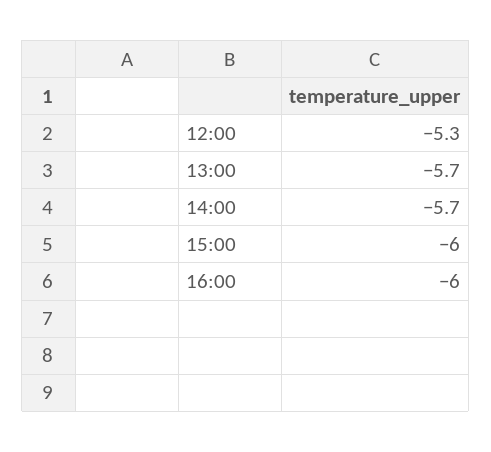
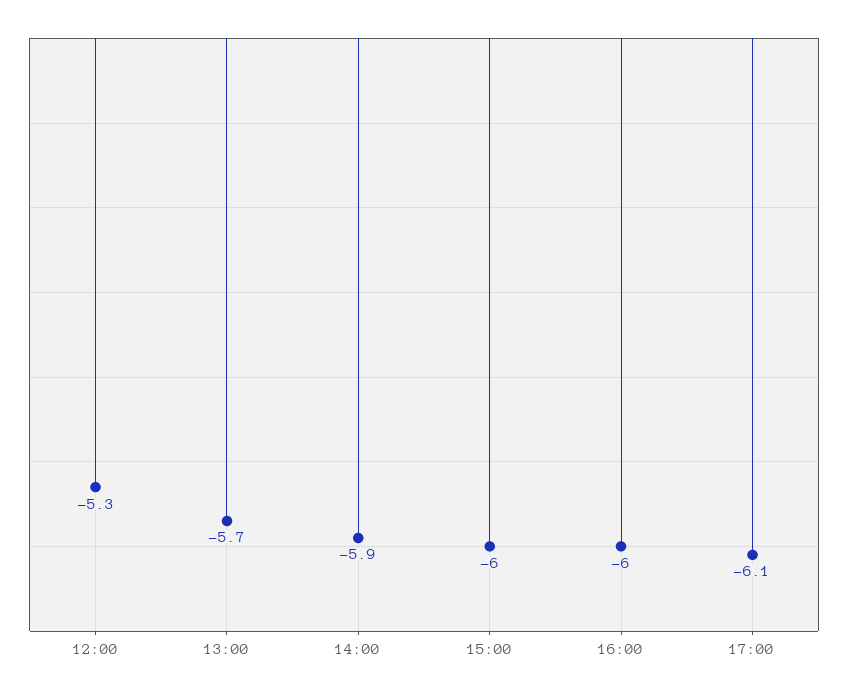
14:00: -5.7 -> -5.9
17:00: none -> -6.1

